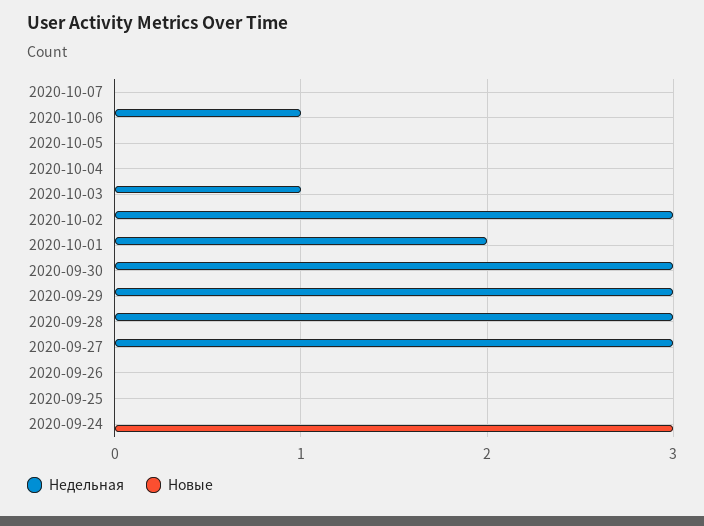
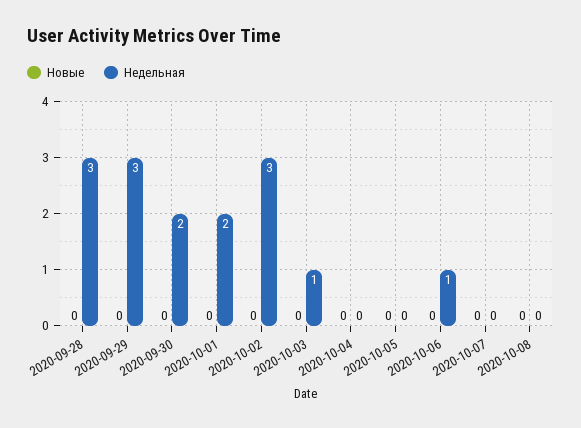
Недельная, 2020-09-30: 3 -> 2
Недельная, 2020-09-27: 3 -> none
Новые, 2020-09-27: 0 -> none
Недельная, 2020-09-26: 0 -> none
Новые, 2020-09-26: 0 -> none
Недельная, 2020-09-25: 0 -> none
Новые, 2020-09-25: 0 -> none
Недельная, 2020-09-24: 0 -> none
Новые, 2020-09-24: 3 -> none
Новые, 2020-10-08: none -> 0
Недельная, 2020-10-08: none -> 0

